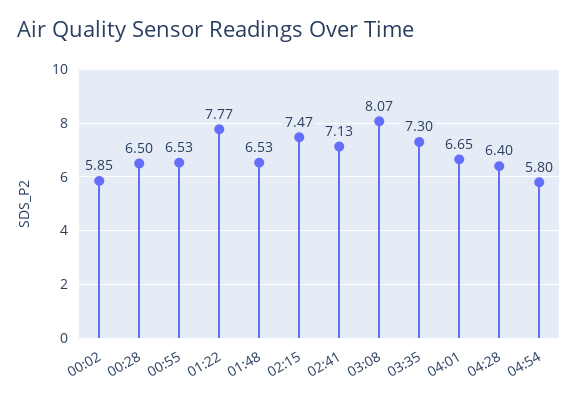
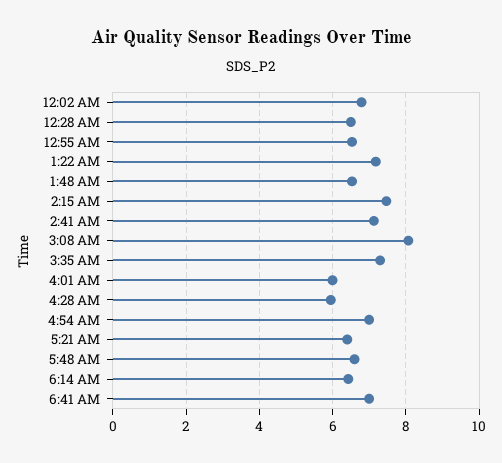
00:02: 5.85 -> 6.8
01:22: 7.77 -> 7.2
04:01: 6.65 -> 6
04:28: 6.4 -> 6
04:54: 5.8 -> 7
5:21 AM: none -> 6.4
5:48 AM: none -> 6.6
6:14 AM: none -> 6.4
6:41 AM: none -> 7

